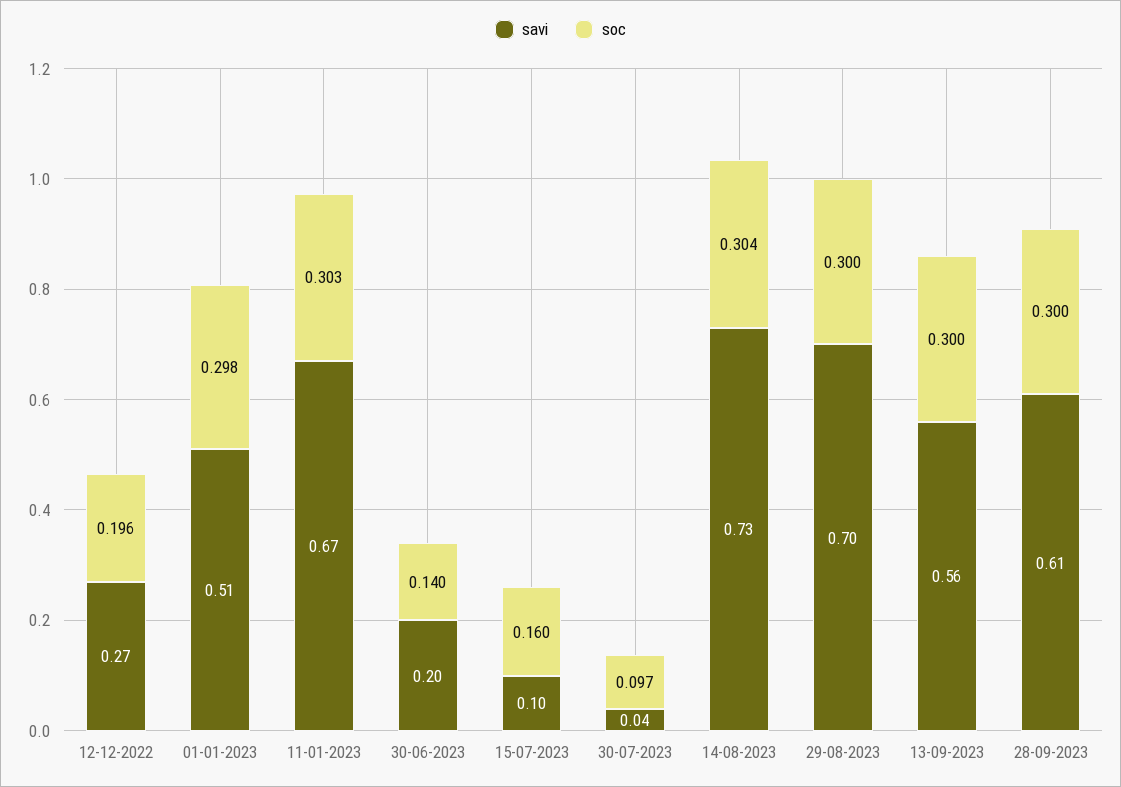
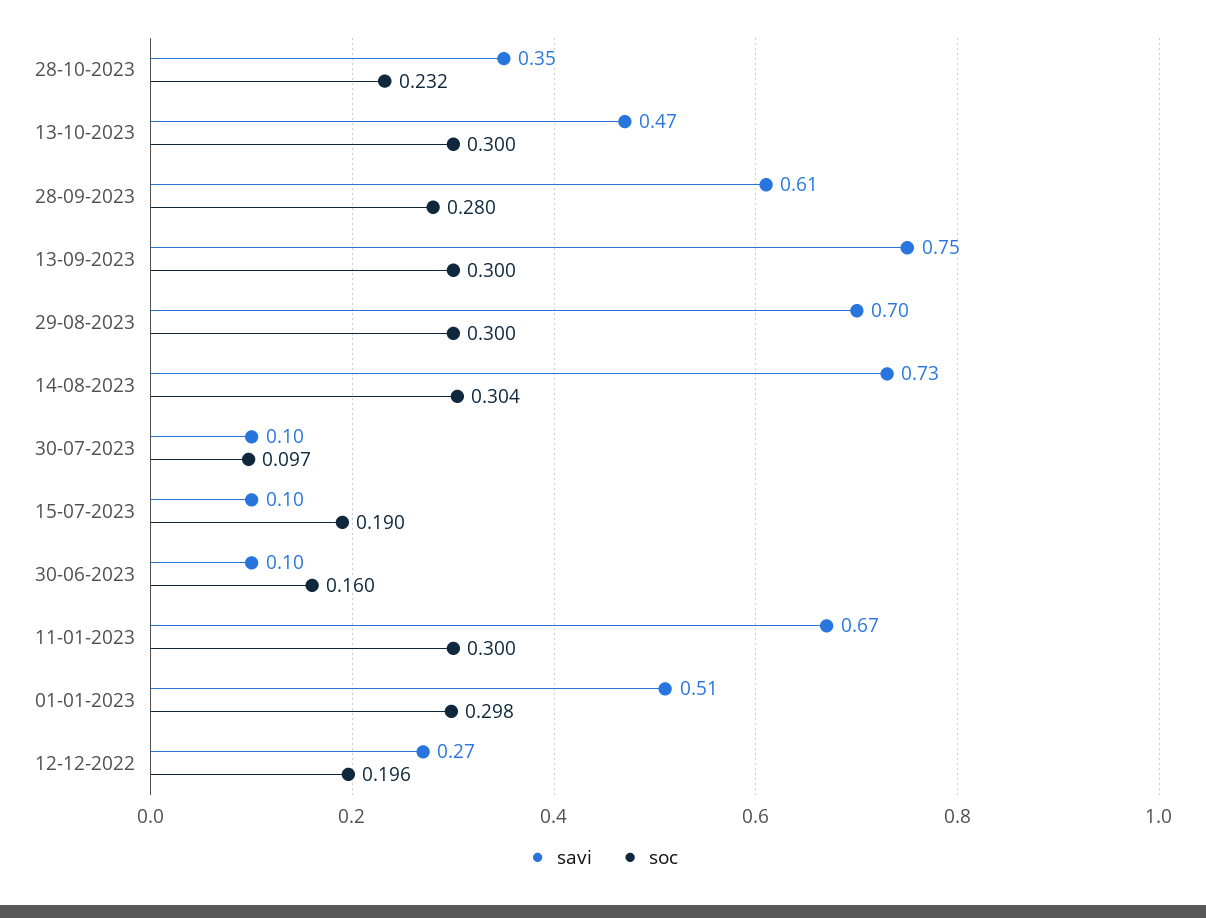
soc, 11-01-2023: 0.303 -> 0.3
savi, 30-06-2023: 0.2 -> 0.1
soc, 30-06-2023: 0.14 -> 0.16
soc, 15-07-2023: 0.16 -> 0.19
savi, 30-07-2023: 0.04 -> 0.1
savi, 13-09-2023: 0.56 -> 0.75
soc, 28-09-2023: 0.3 -> 0.28
savi, 28-10-2023: none -> 0.35
soc, 28-10-2023: none -> 0.232
savi, 13-10-2023: none -> 0.47
soc, 13-10-2023: none -> 0.3

